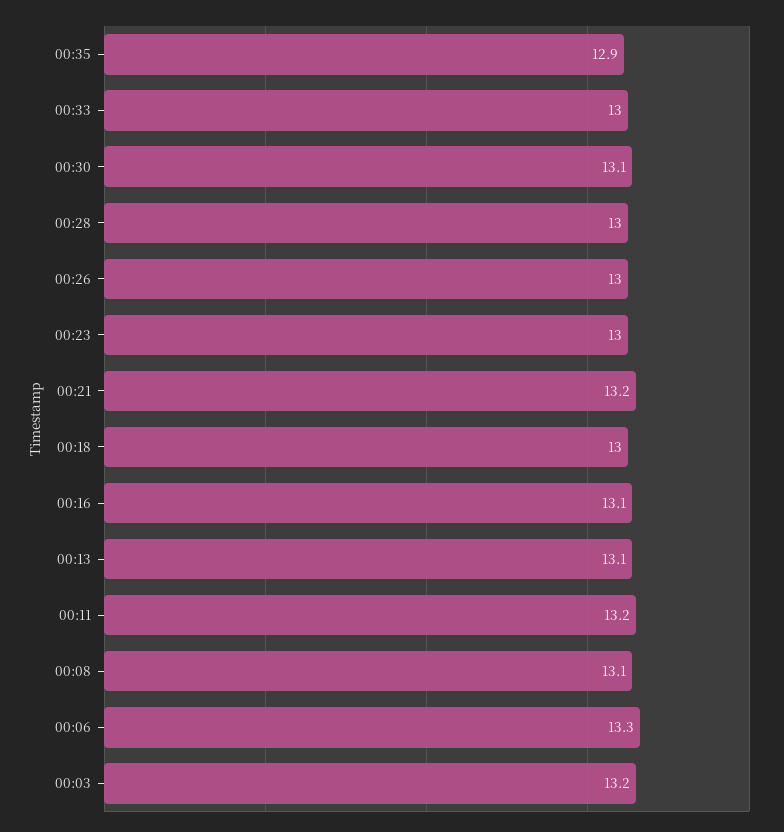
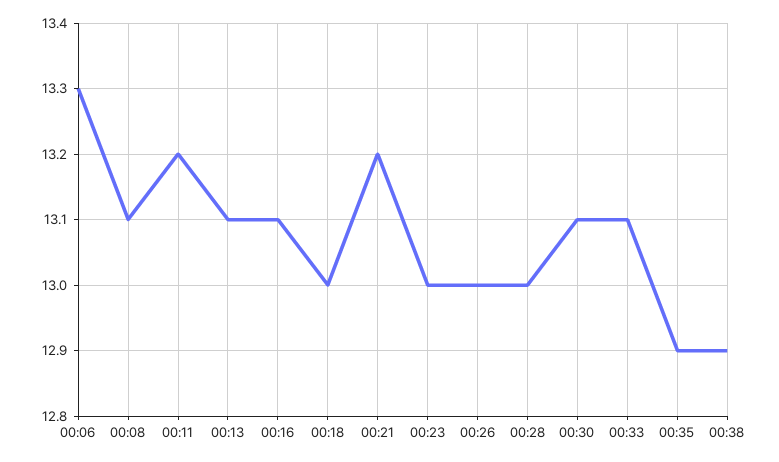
00:33: 13 -> 13.1
00:03: 13.2 -> none
00:38: none -> 12.9

